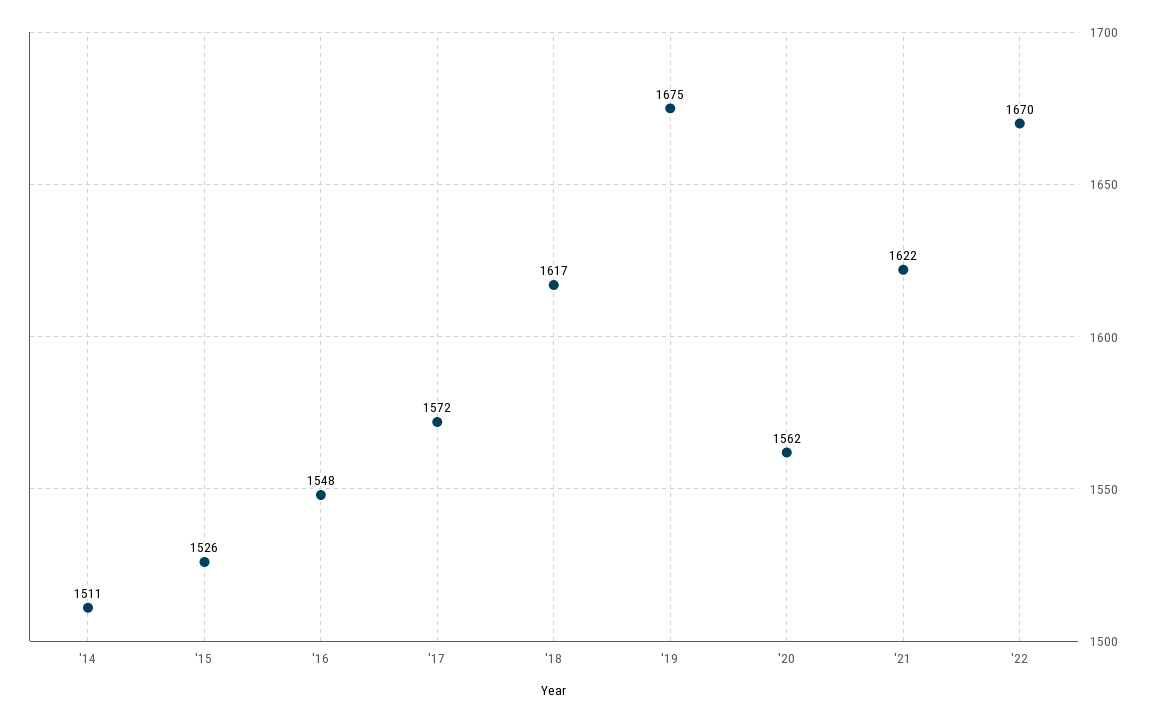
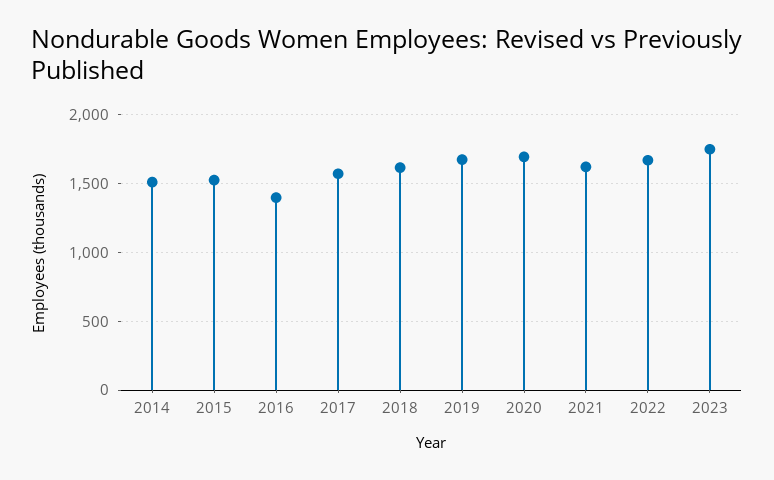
'16: 1548 -> 1400
'20: 1562 -> 1700
2023: none -> 1750

